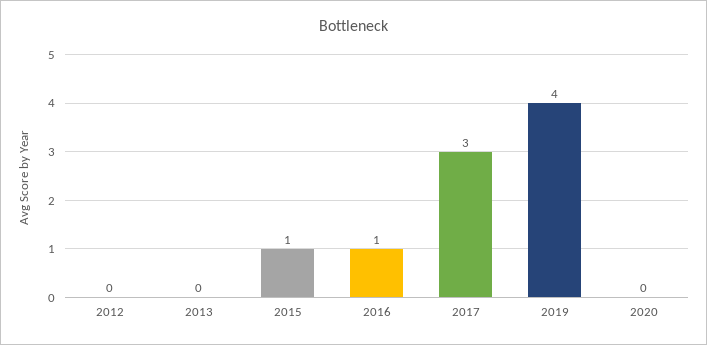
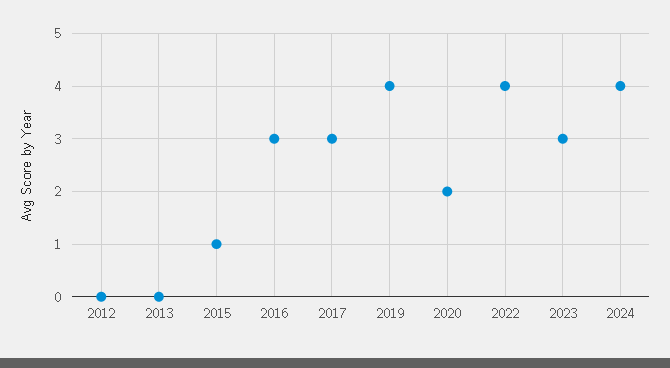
2016: 1 -> 3
2020: 0 -> 2
2022: none -> 4
2023: none -> 3
2024: none -> 4

